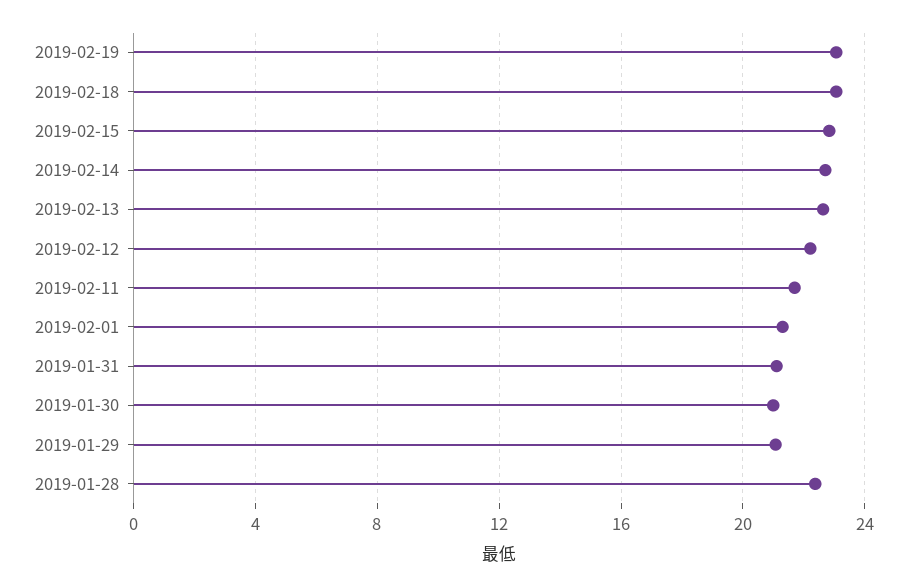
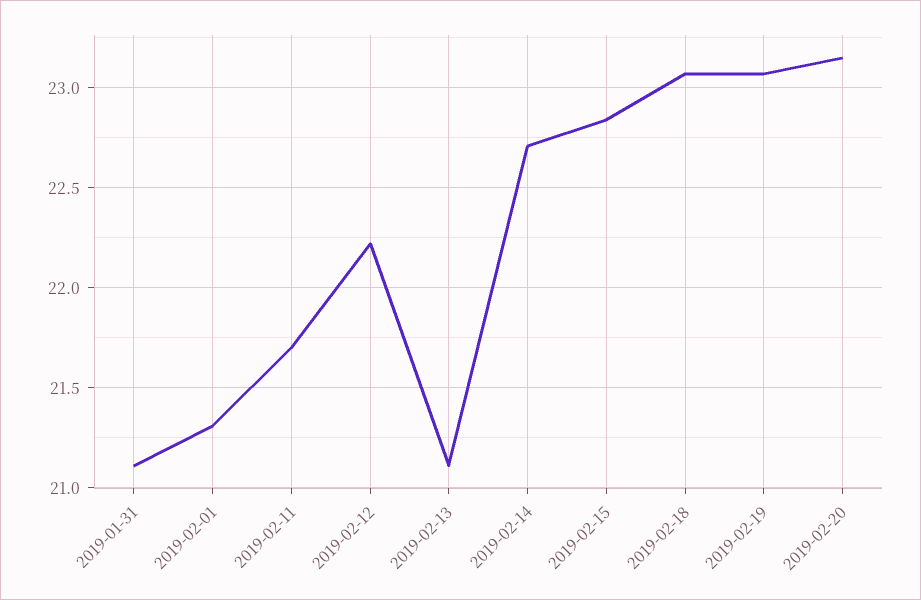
2019-02-13: 22.5 -> 21.1
2019-01-30: 21 -> none
2019-01-29: 21 -> none
2019-01-28: 22.5 -> none
2019-02-20: none -> 23.15

